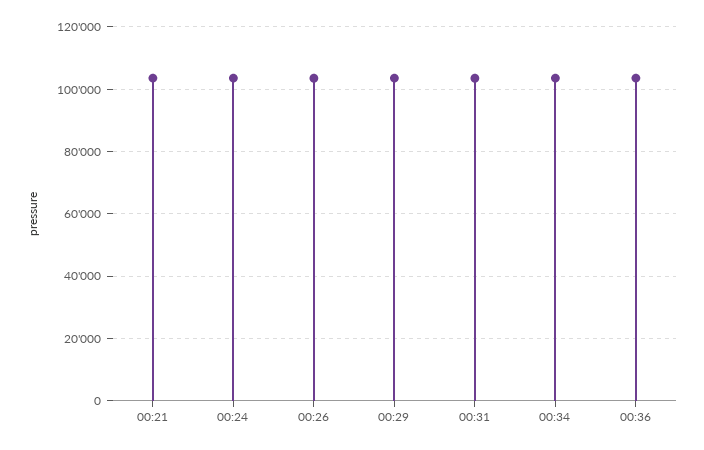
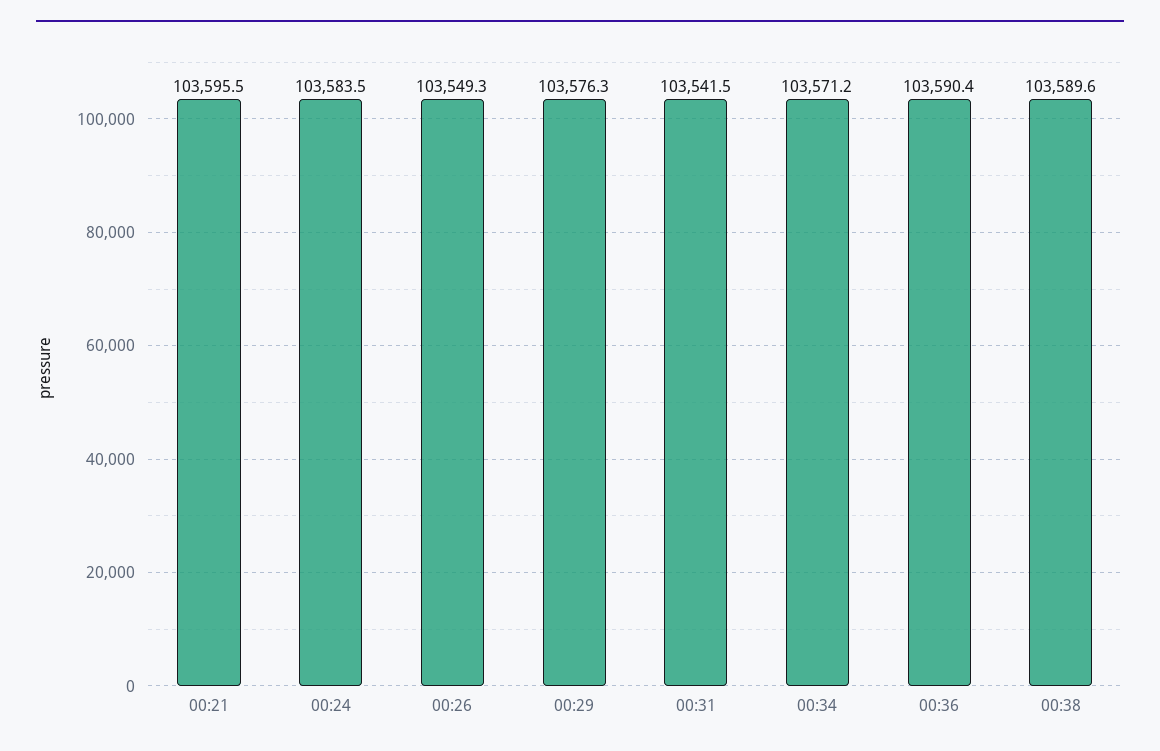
00:38: none -> 103589.6

